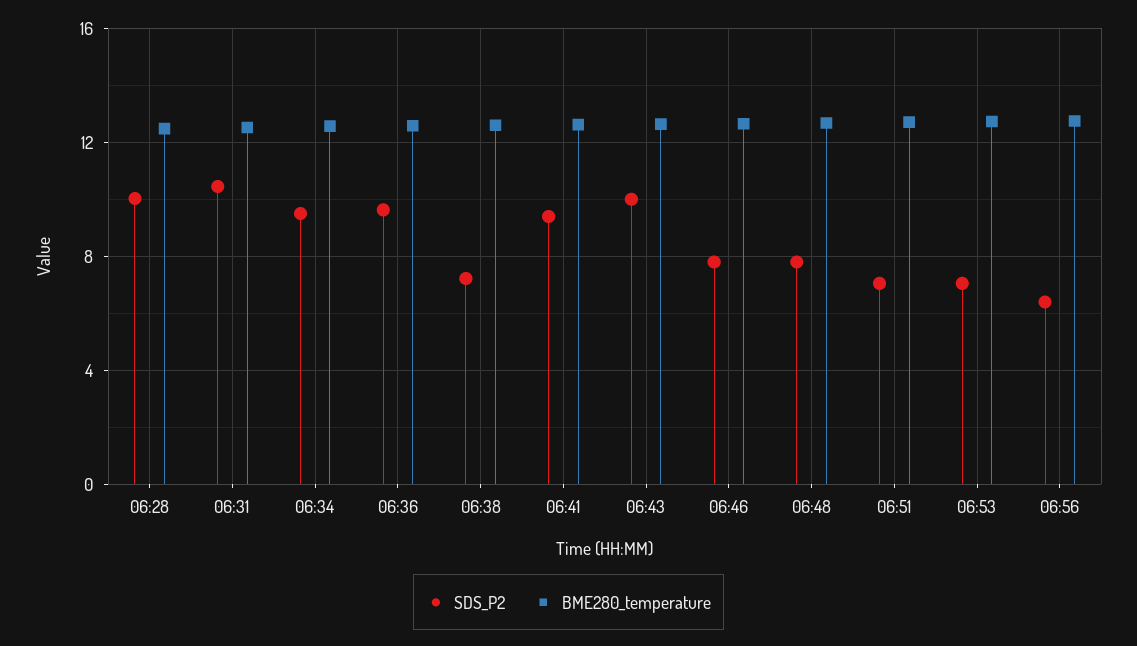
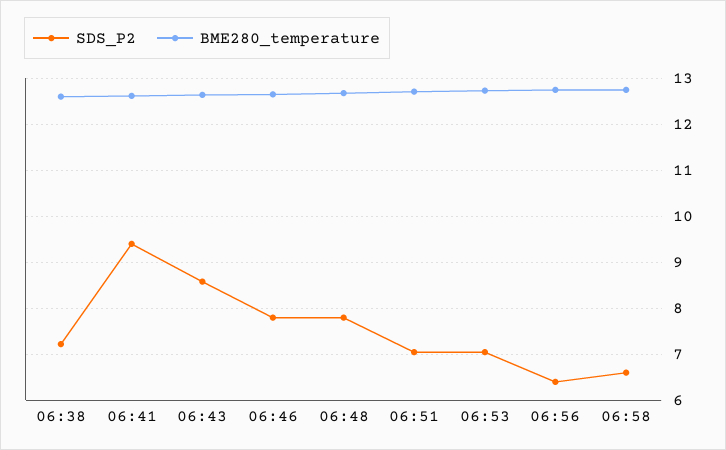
SDS_P2, 06:28: 10 -> none
BME280_temperature, 06:28: 12.5 -> none
SDS_P2, 06:31: 10.5 -> none
BME280_temperature, 06:31: 12.5 -> none
SDS_P2, 06:34: 9.5 -> none
BME280_temperature, 06:34: 12.5 -> none
SDS_P2, 06:36: 9.5 -> none
BME280_temperature, 06:36: 12.5 -> none
SDS_P2, 06:43: 10 -> 8.6
SDS_P2, 06:58: none -> 6.6
BME280_temperature, 06:58: none -> 12.8

